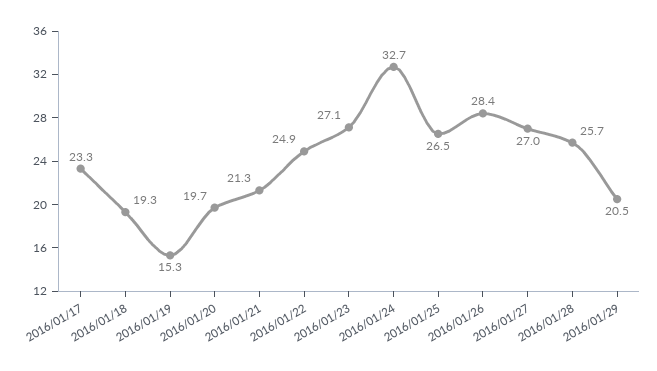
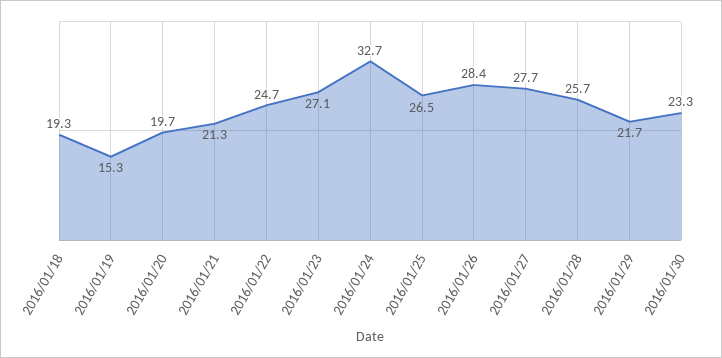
2016/01/17: 23.3 -> none
2016/01/22: 24.9 -> 24.7
2016/01/27: 27 -> 27.7
2016/01/29: 20.5 -> 21.7
2016/01/30: none -> 23.3

